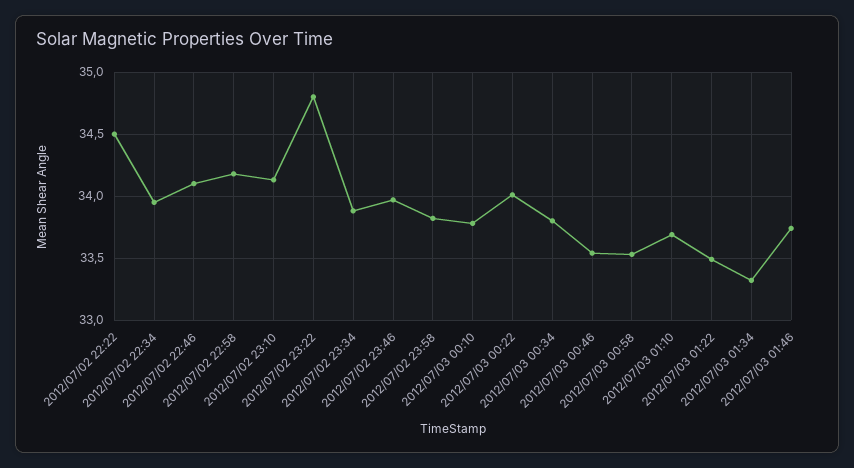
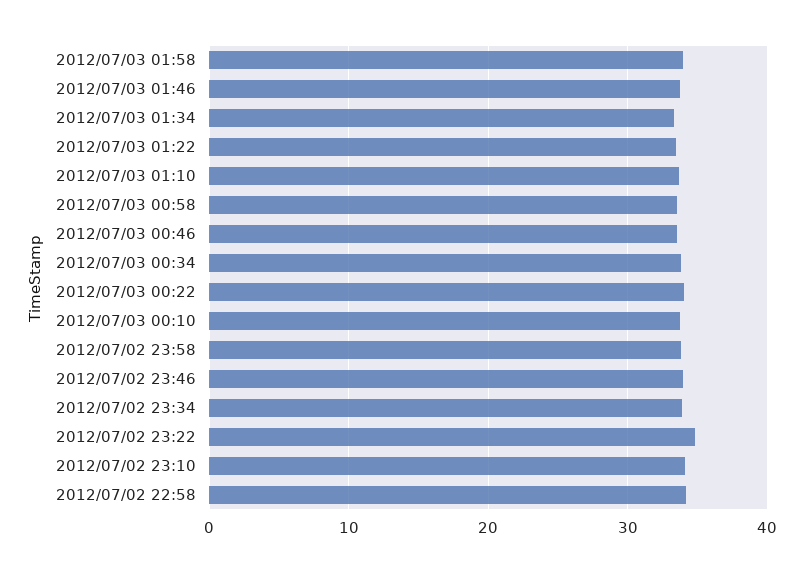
2012/07/02 22:22: 34.5 -> none
2012/07/02 22:34: 33.95 -> none
2012/07/02 22:46: 34.1 -> none
2012/07/03 01:58: none -> 34

